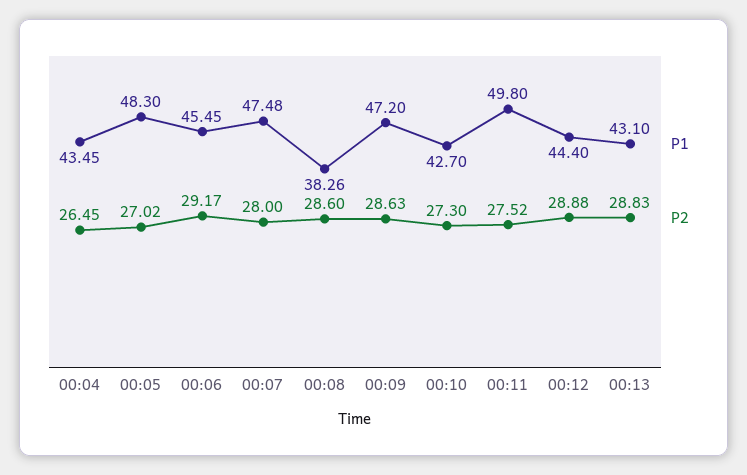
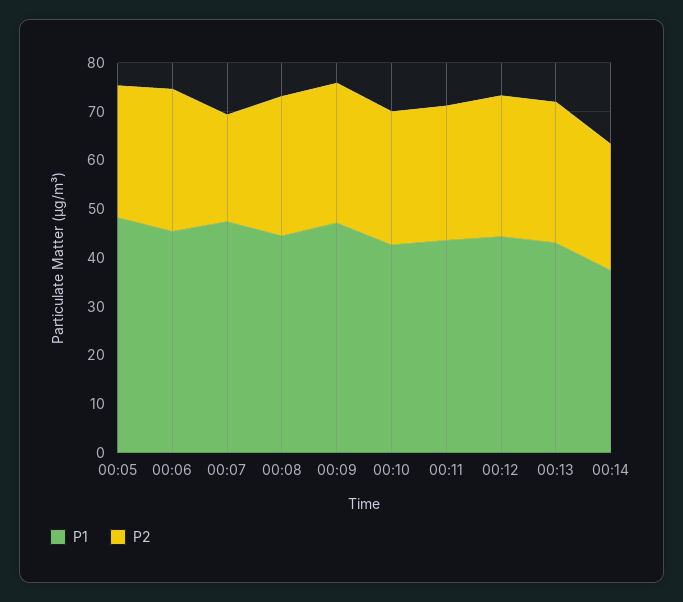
P1, 00:04: 43.45 -> none
P2, 00:04: 26.45 -> none
P2, 00:07: 28 -> 22
P1, 00:08: 38.26 -> 44
P1, 00:11: 49.8 -> 44
P1, 00:14: none -> 38
P2, 00:14: none -> 26

